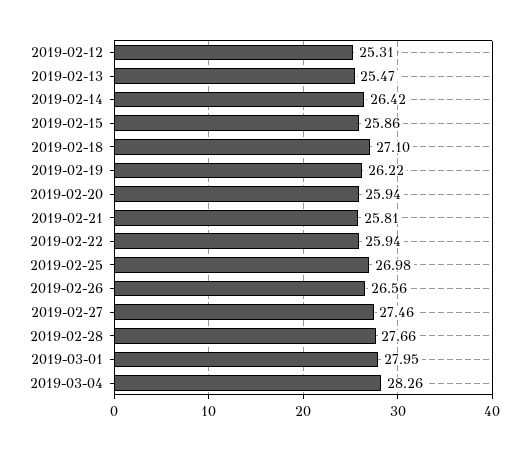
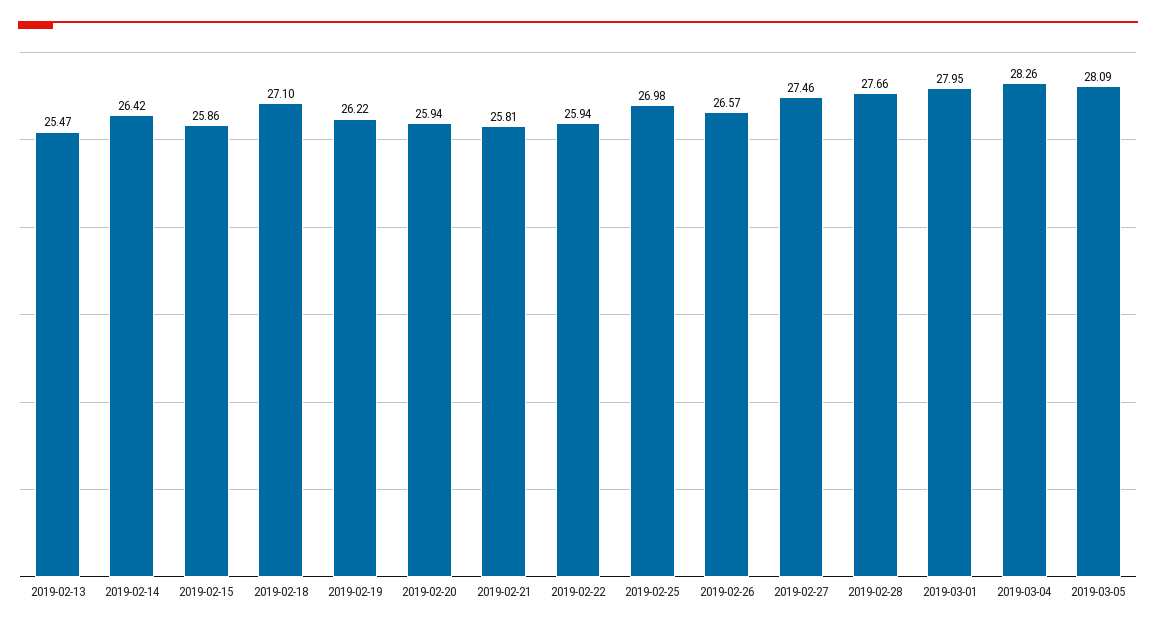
2019-02-12: 25.31 -> none
2019-02-26: 26.56 -> 26.57
2019-03-05: none -> 28.09

